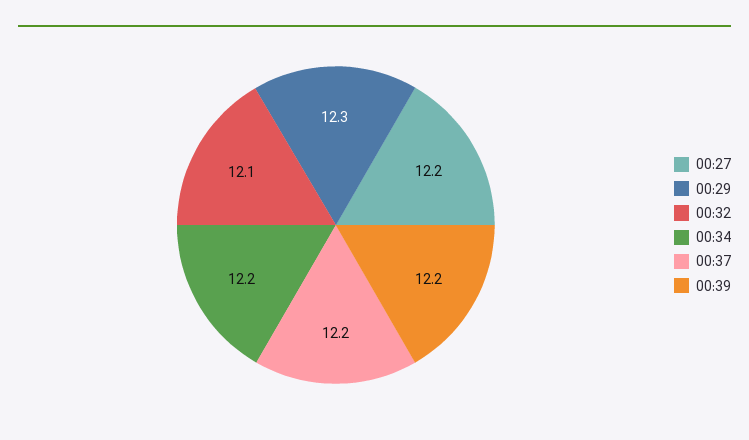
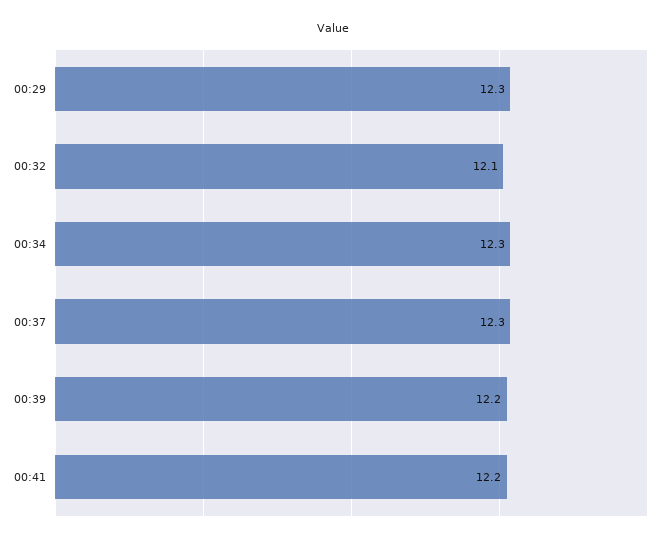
00:27: 12.2 -> none
00:34: 12.2 -> 12.3
00:37: 12.2 -> 12.3
00:41: none -> 12.2

